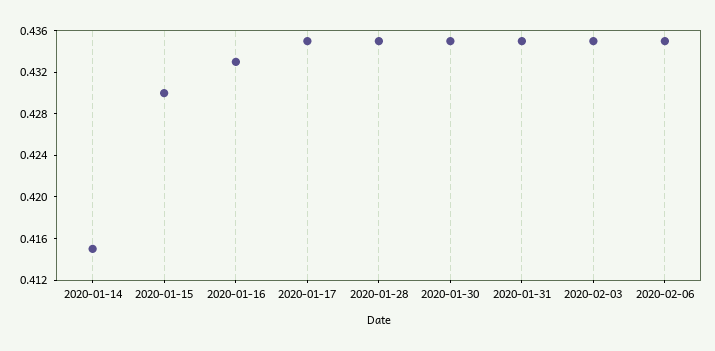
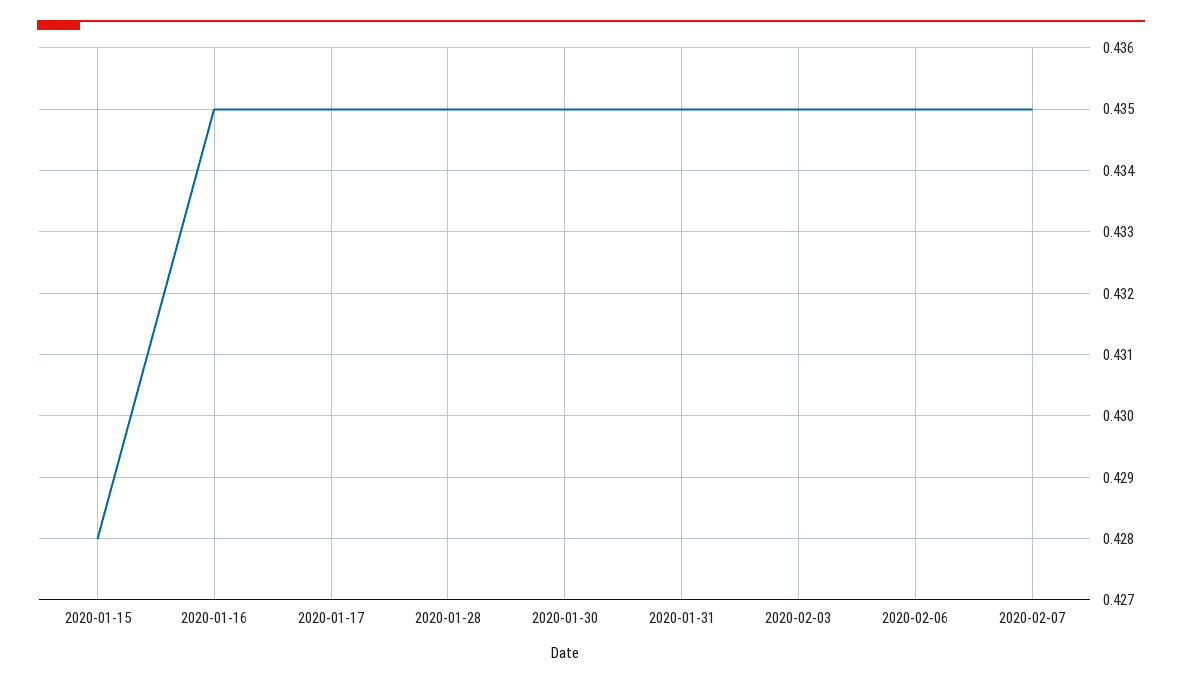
2020-01-14: 0.415 -> none
2020-01-15: 0.43 -> 0.428
2020-01-16: 0.433 -> 0.435
2020-02-07: none -> 0.435

